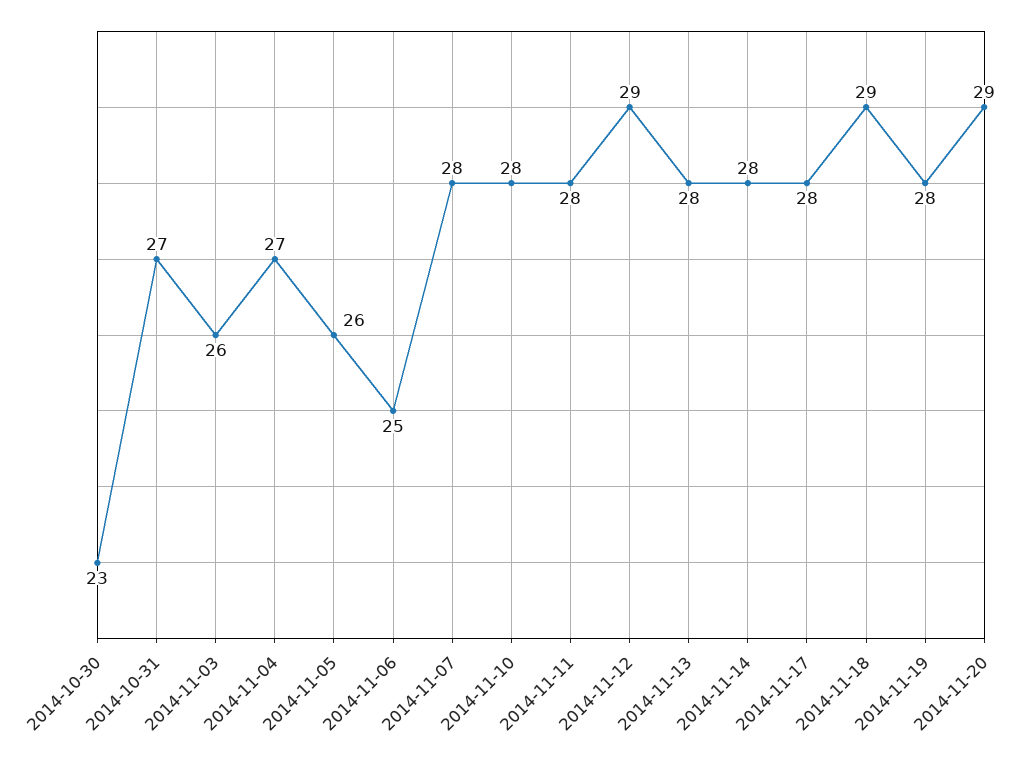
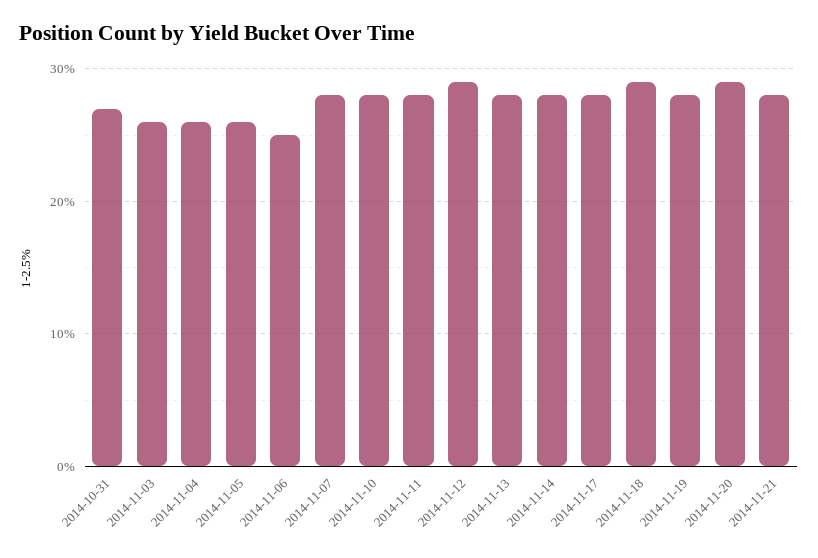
2014-10-30: 23 -> none
2014-11-04: 27 -> 26
2014-11-21: none -> 28

